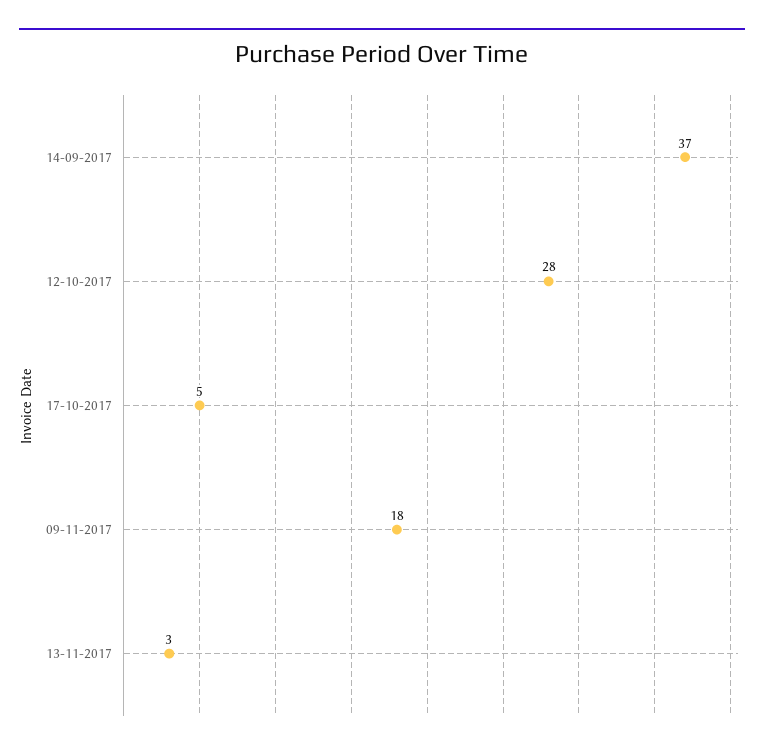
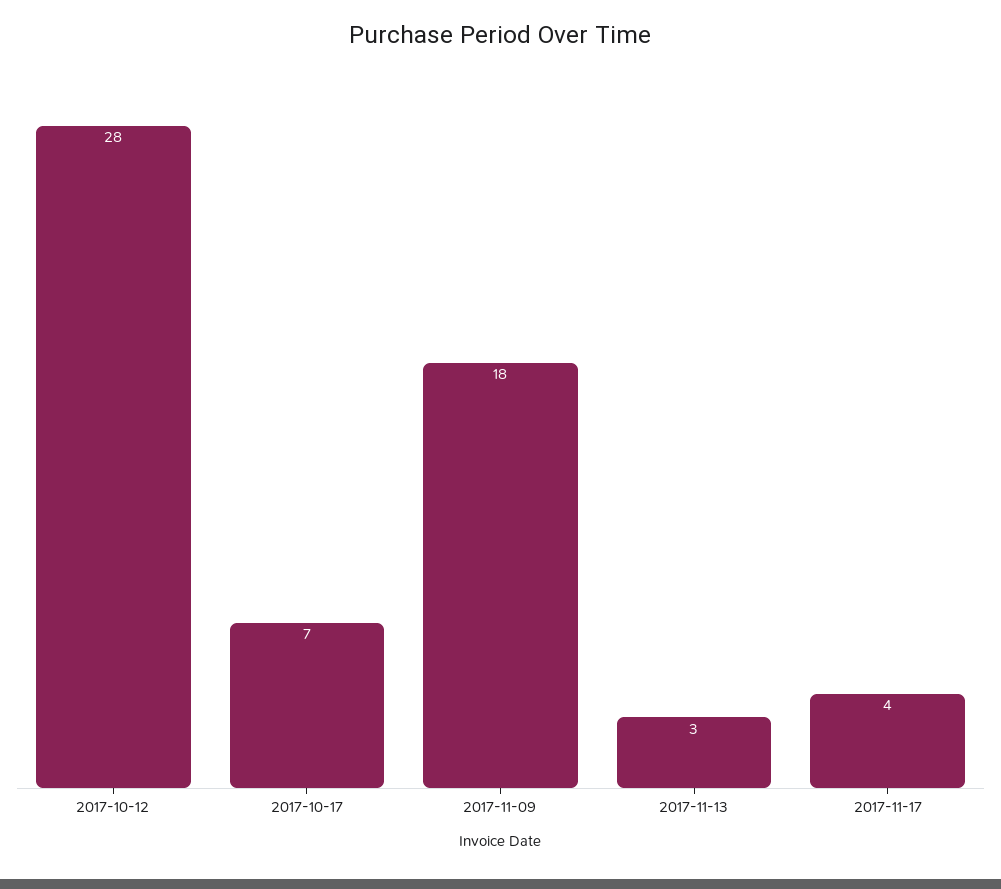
14-09-2017: 37 -> none
17-10-2017: 5 -> 7
2017-11-17: none -> 4

